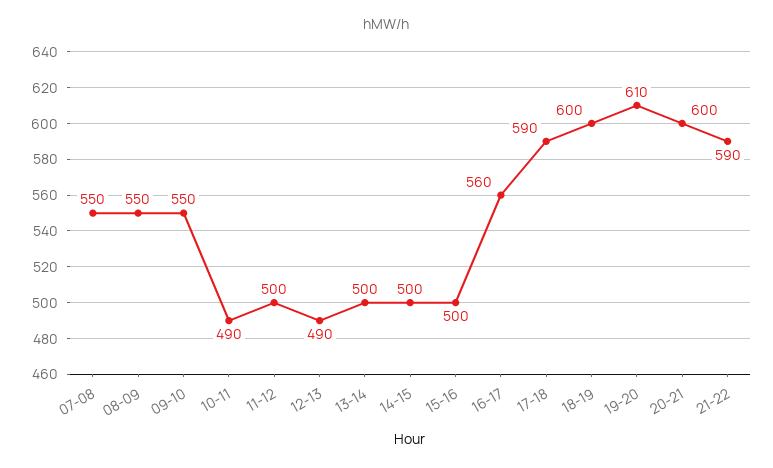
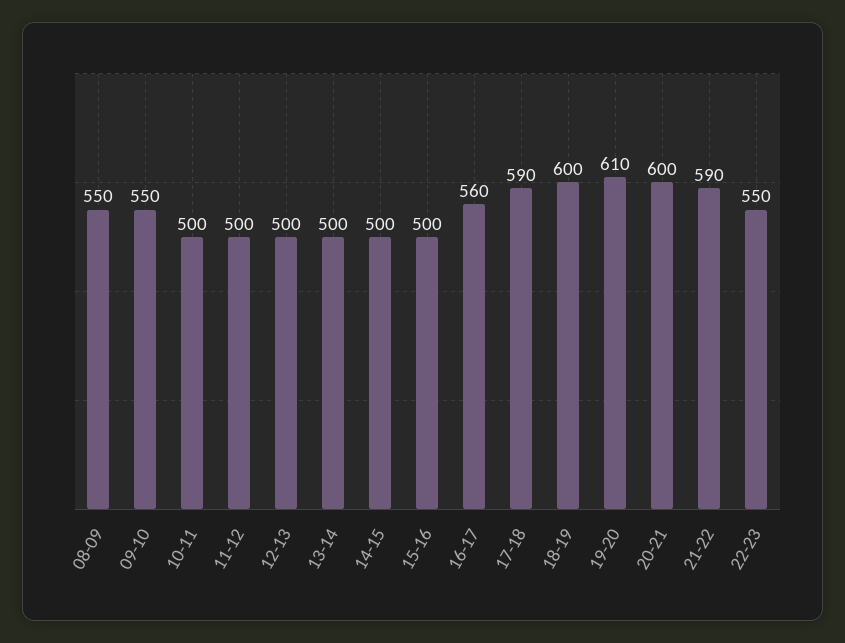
07-08: 550 -> none
10-11: 490 -> 500
12-13: 490 -> 500
22-23: none -> 550

